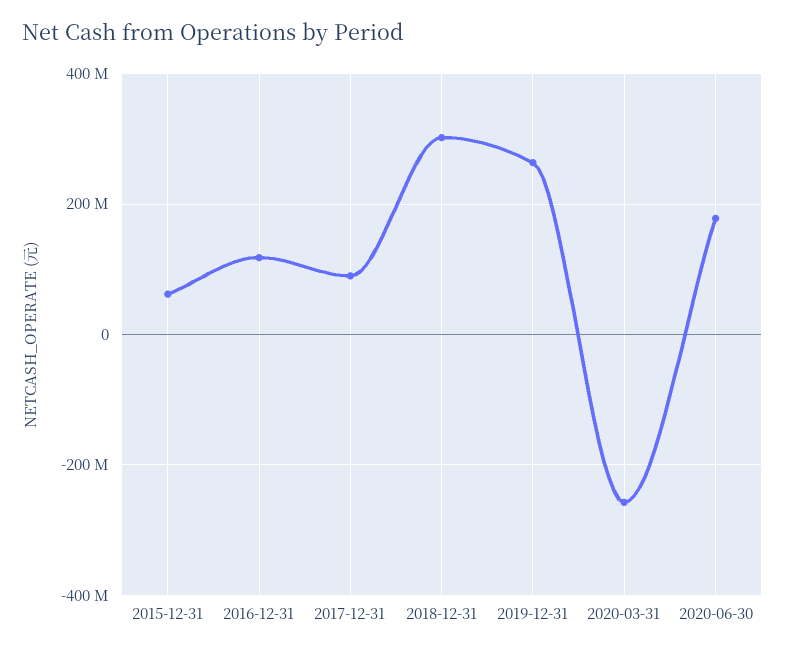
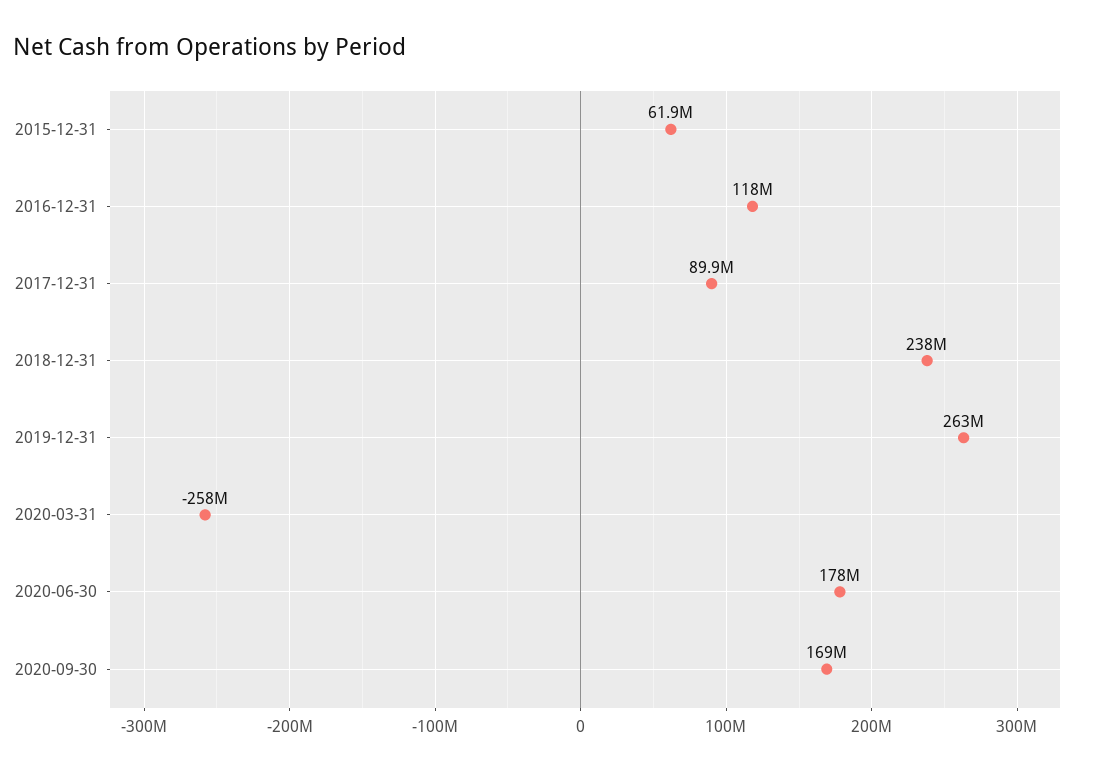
2018-12-31: 300000000 -> 238000000
2020-09-30: none -> 169000000

